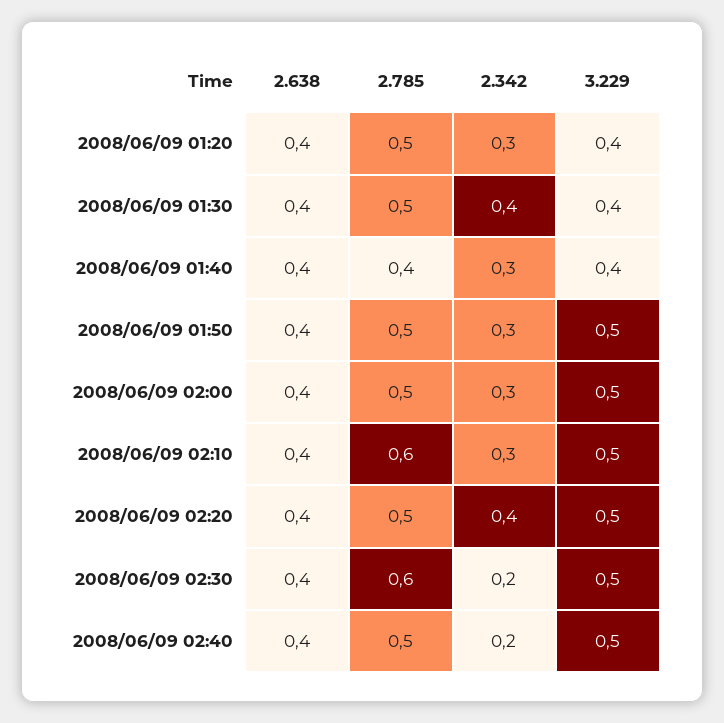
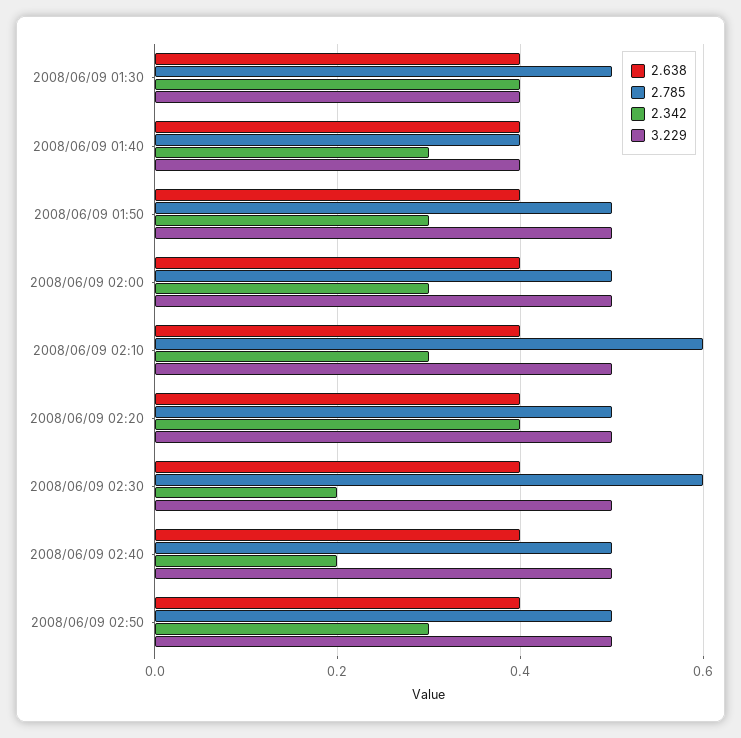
2.638, 2008/06/09 01:20: 0.4 -> none
2.785, 2008/06/09 01:20: 0.5 -> none
2.342, 2008/06/09 01:20: 0.3 -> none
3.229, 2008/06/09 01:20: 0.4 -> none
2.638, 2008/06/09 02:50: none -> 0.4
2.785, 2008/06/09 02:50: none -> 0.5
2.342, 2008/06/09 02:50: none -> 0.3
3.229, 2008/06/09 02:50: none -> 0.5

